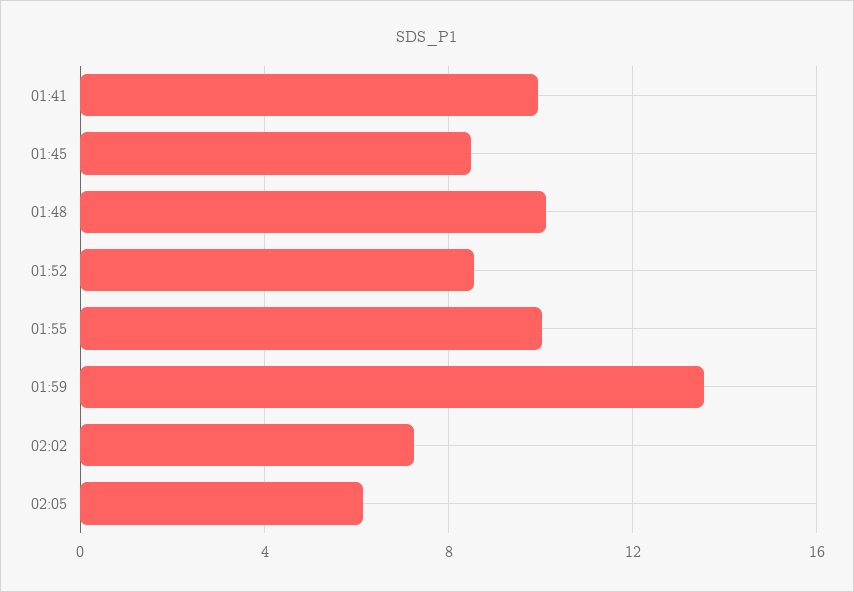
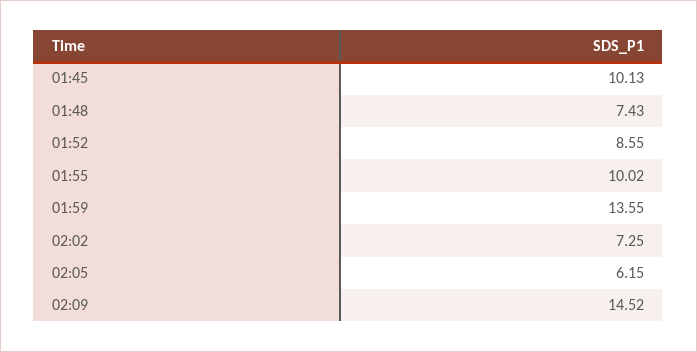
01:41: 10 -> none
01:45: 8.5 -> 10.13
01:48: 10 -> 7.43
02:09: none -> 14.52

